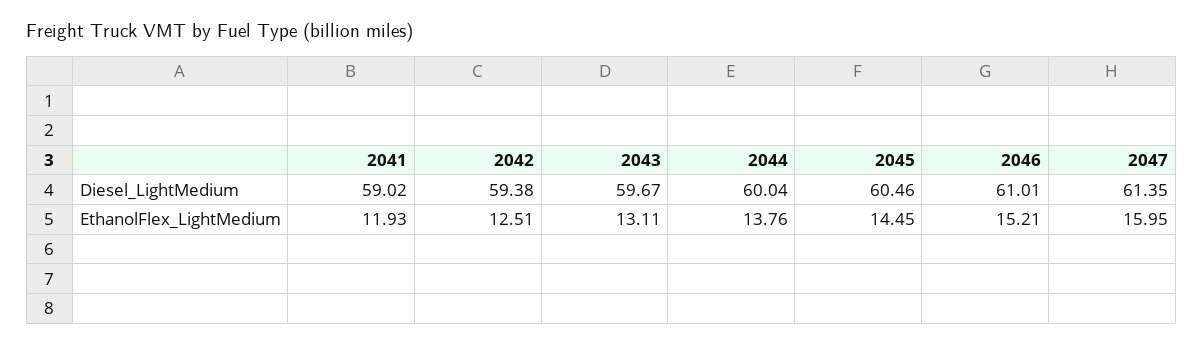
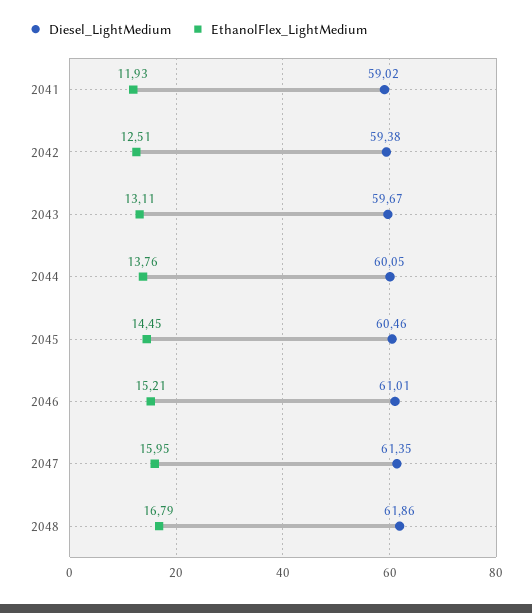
Diesel_LightMedium, 2044: 60.04 -> 60.05
Diesel_LightMedium, 2048: none -> 61.86
EthanolFlex_LightMedium, 2048: none -> 16.79

